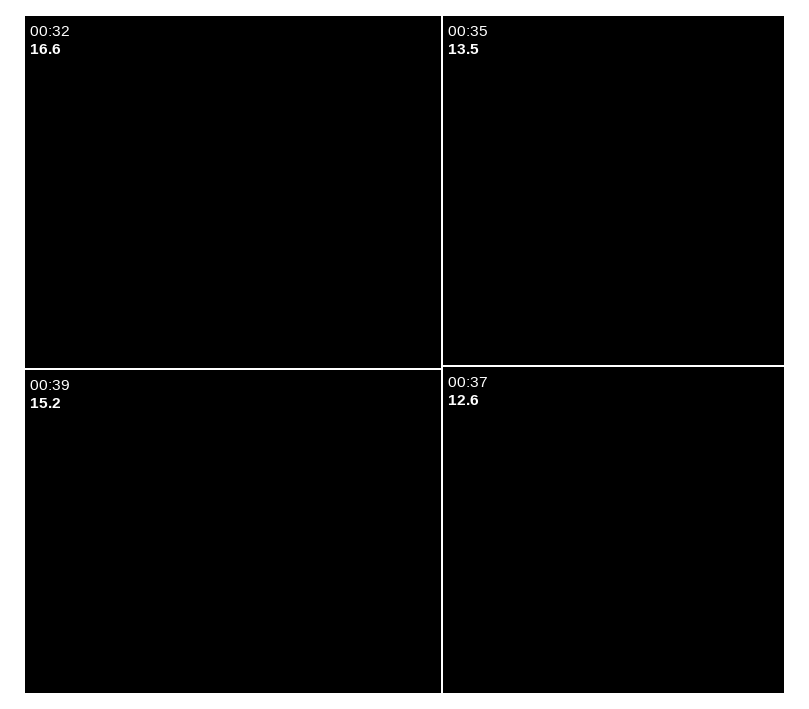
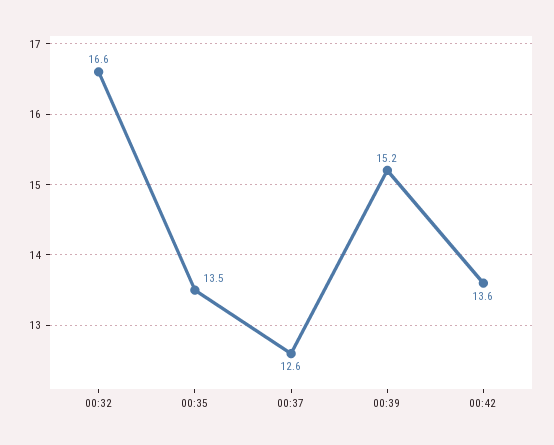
00:42: none -> 13.6

